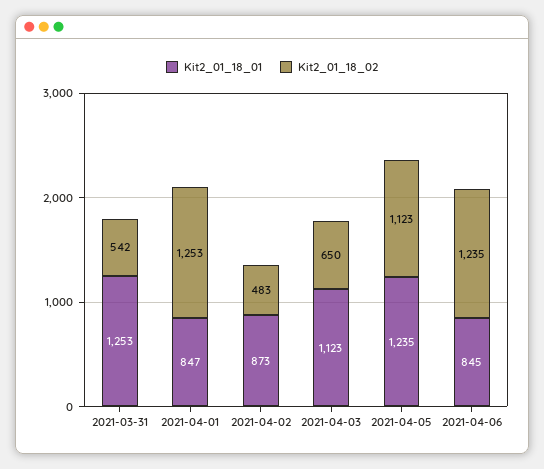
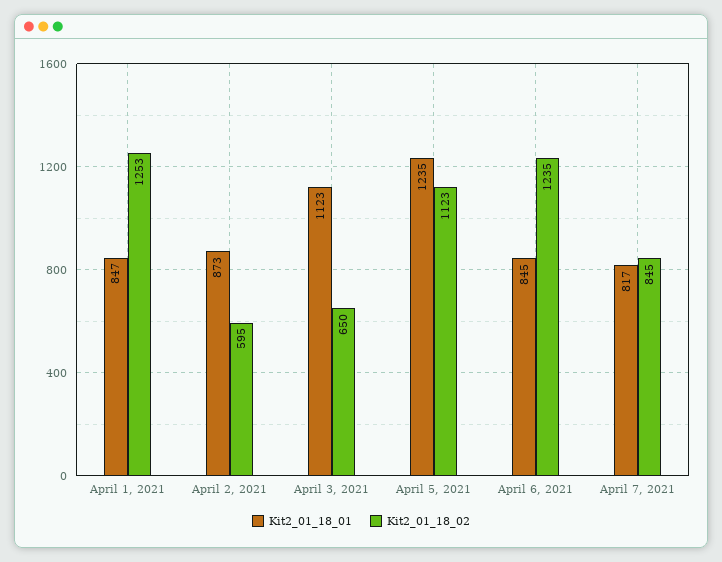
Kit2_01_18_01, 2021-03-31: 1253 -> none
Kit2_01_18_02, 2021-03-31: 542 -> none
Kit2_01_18_02, 2021-04-02: 483 -> 595
Kit2_01_18_01, April 7, 2021: none -> 817
Kit2_01_18_02, April 7, 2021: none -> 845

